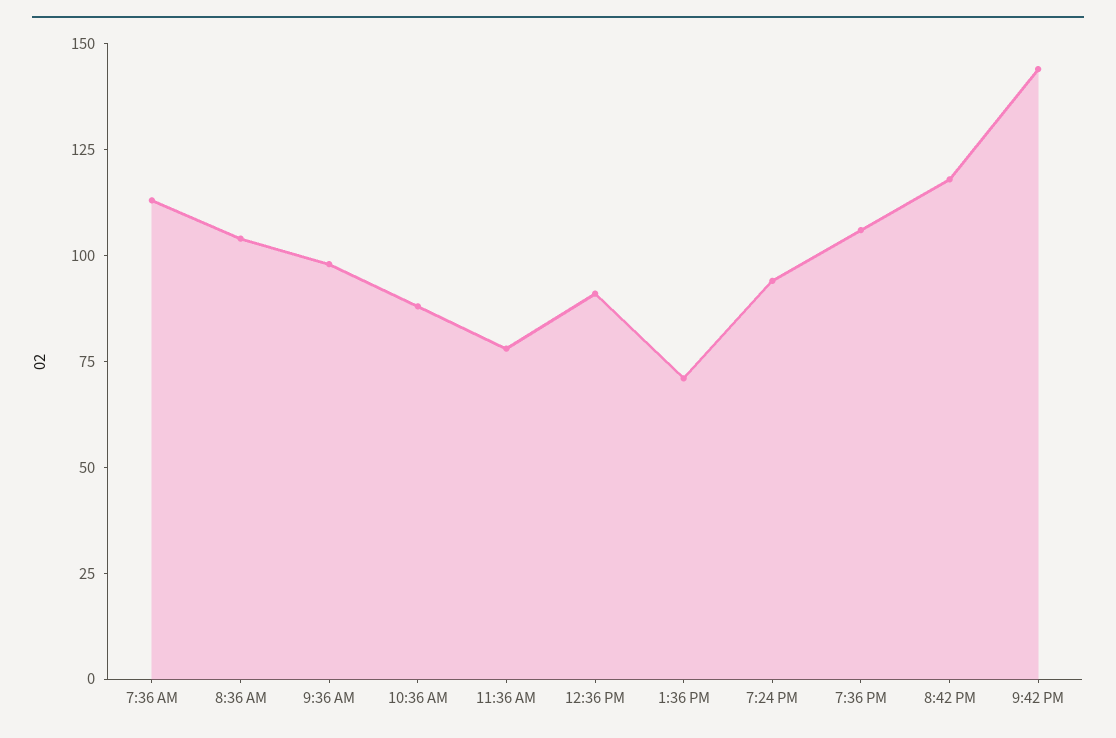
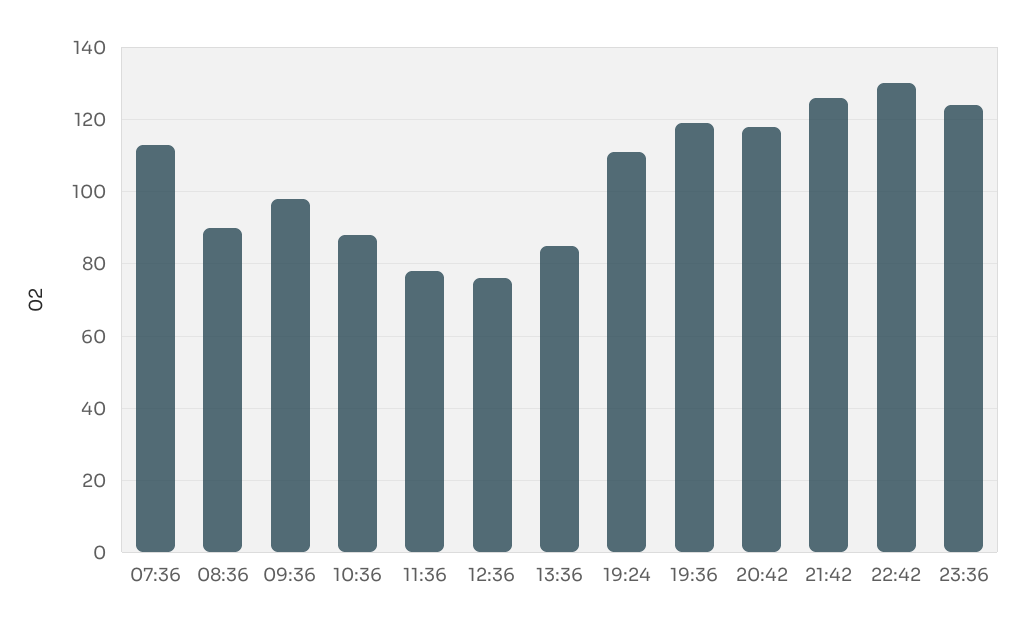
8:36 AM: 105 -> 90
12:36 PM: 90 -> 75
1:36 PM: 70 -> 85
7:24 PM: 95 -> 110
7:36 PM: 105 -> 120
9:42 PM: 145 -> 125
22:42: none -> 130
23:36: none -> 125

